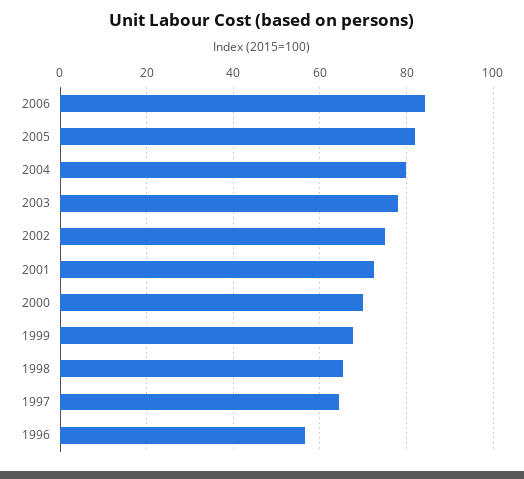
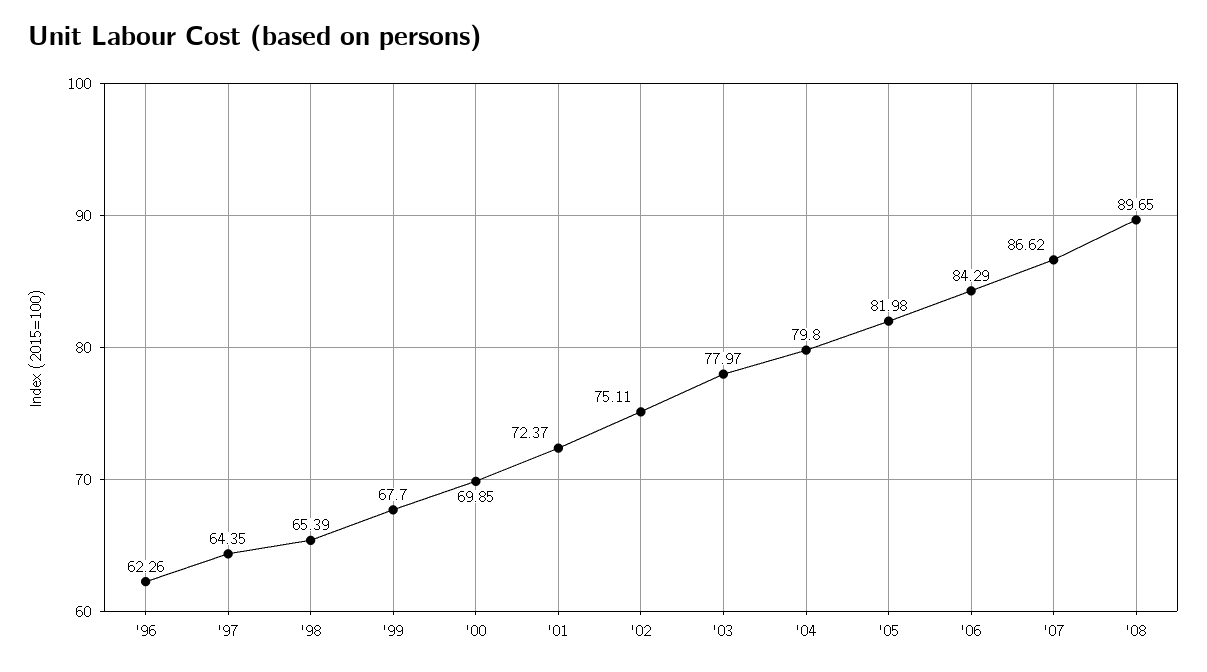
1996: 56 -> 62.26
'07: none -> 86.62
'08: none -> 89.65

